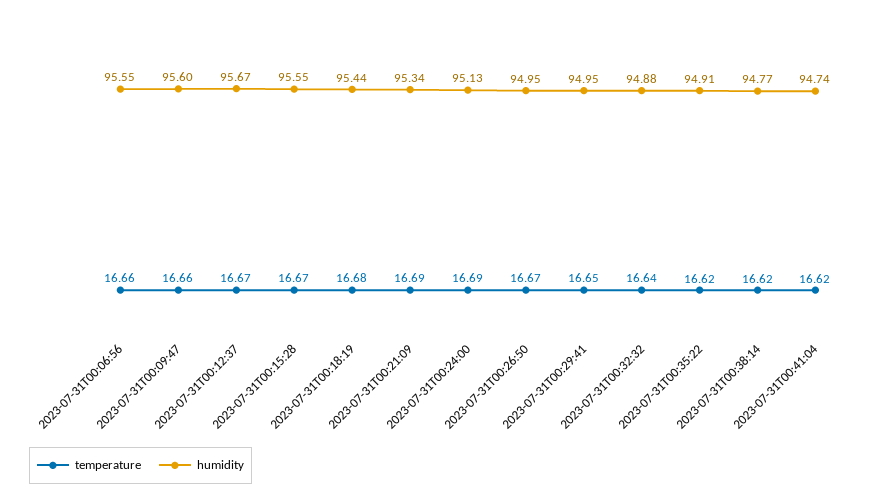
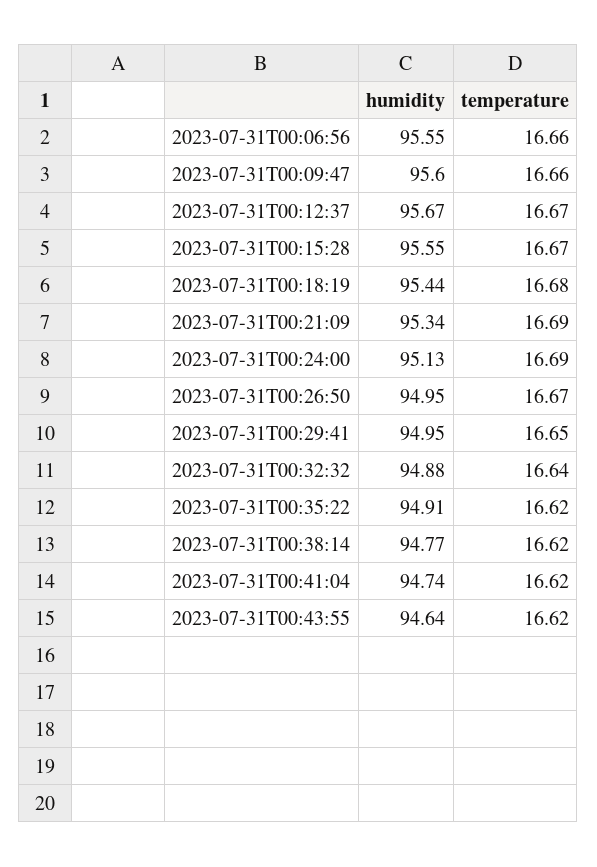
humidity, 2023-07-31T00:43:55: none -> 94.64
temperature, 2023-07-31T00:43:55: none -> 16.62

